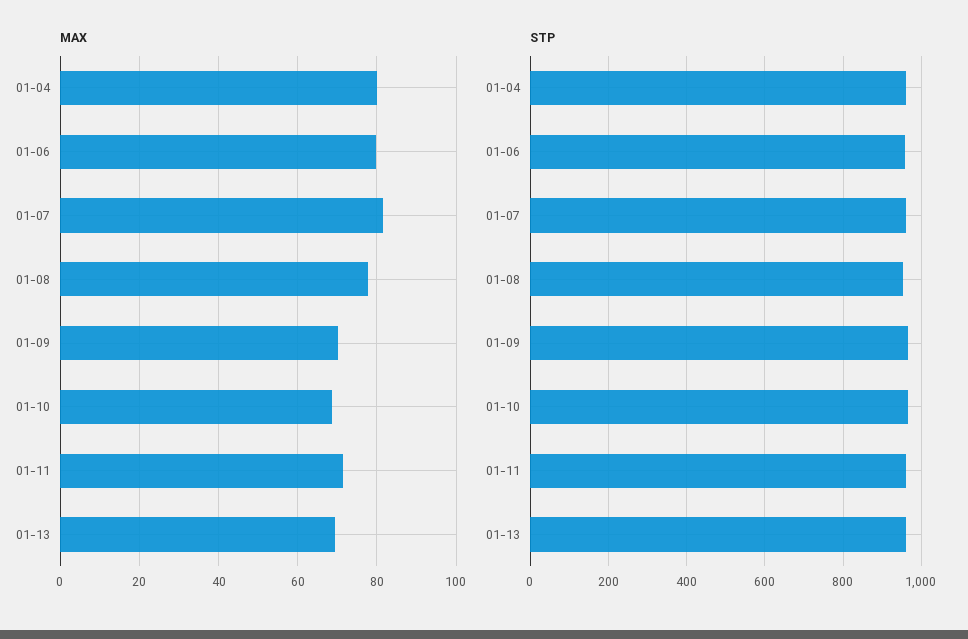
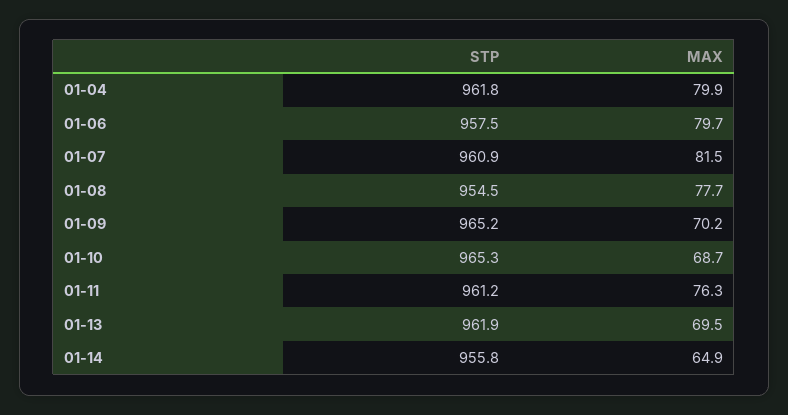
MAX, 01-11: 72 -> 76.3
STP, 01-14: none -> 955.8
MAX, 01-14: none -> 64.9

